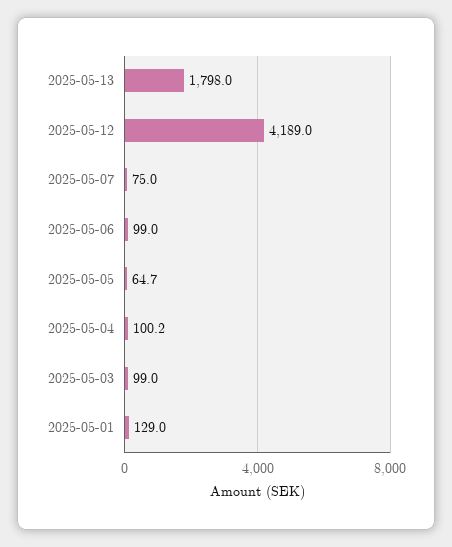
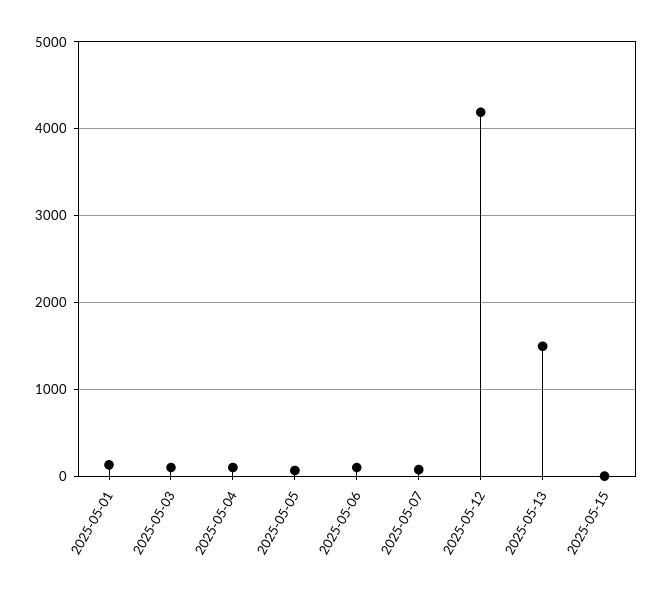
2025-05-13: 1798 -> 1500
2025-05-15: none -> 0

